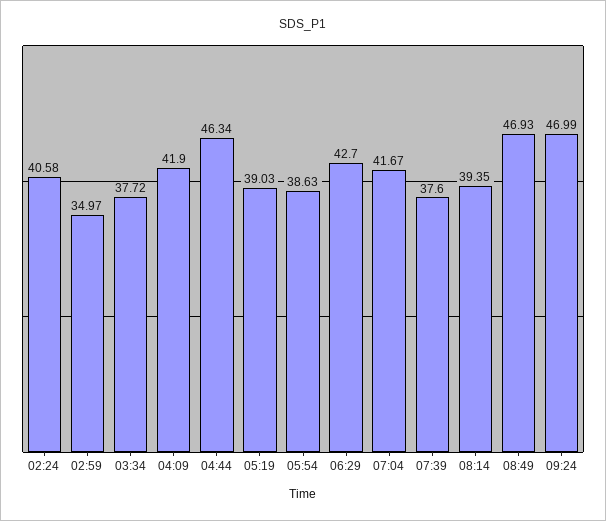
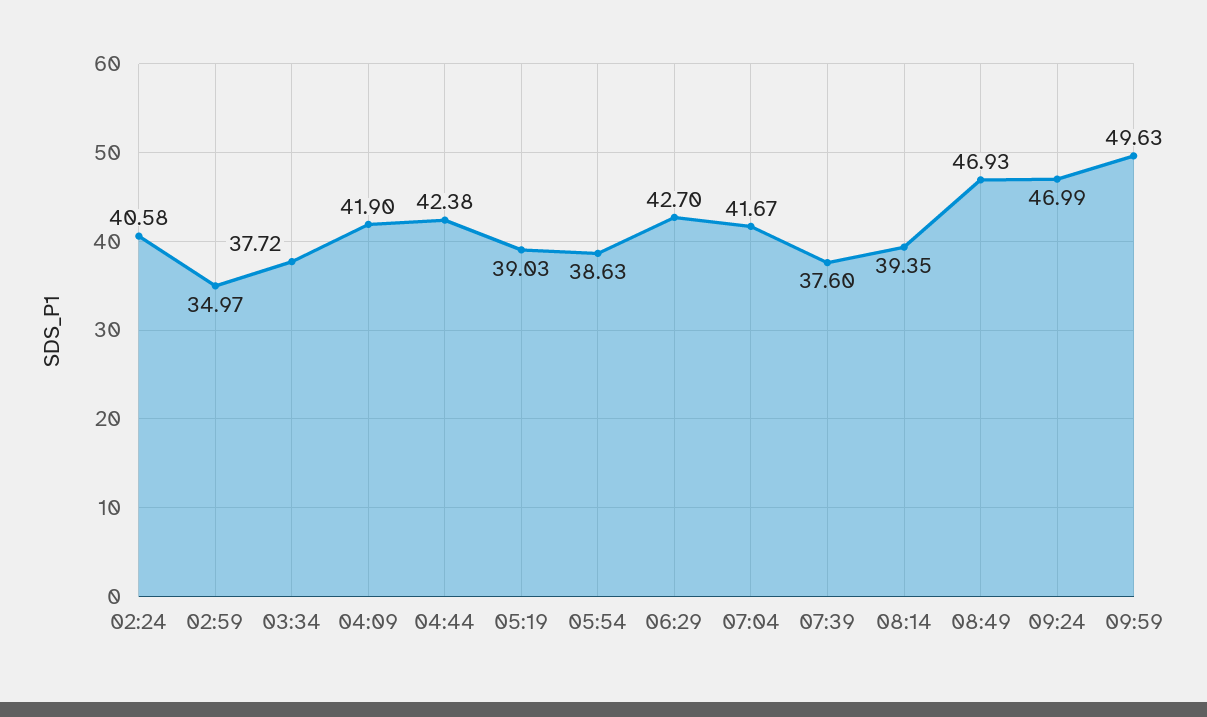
04:44: 46.34 -> 42.38
09:59: none -> 49.63

